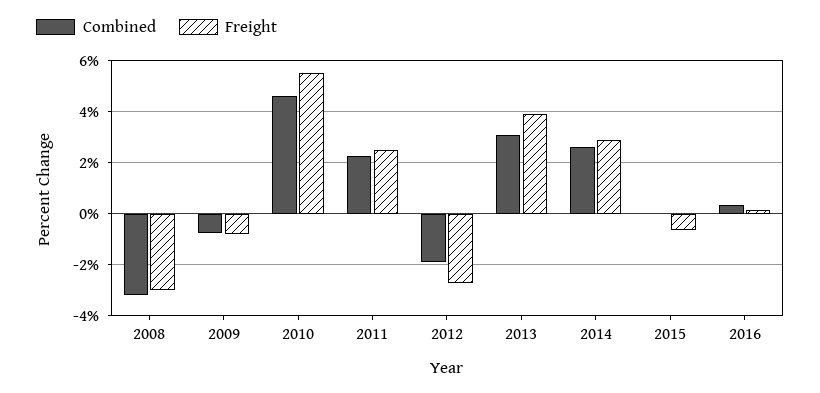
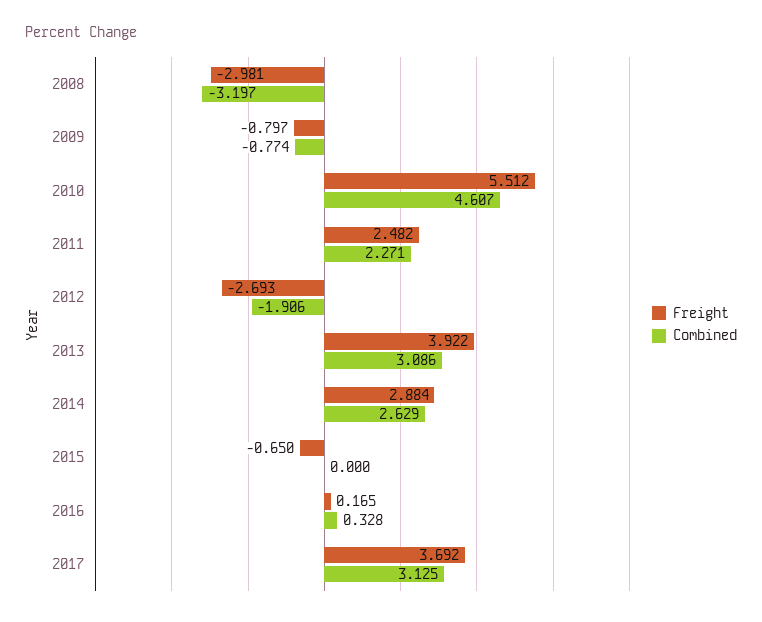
Freight, 2017: none -> 3.692
Combined, 2017: none -> 3.125

